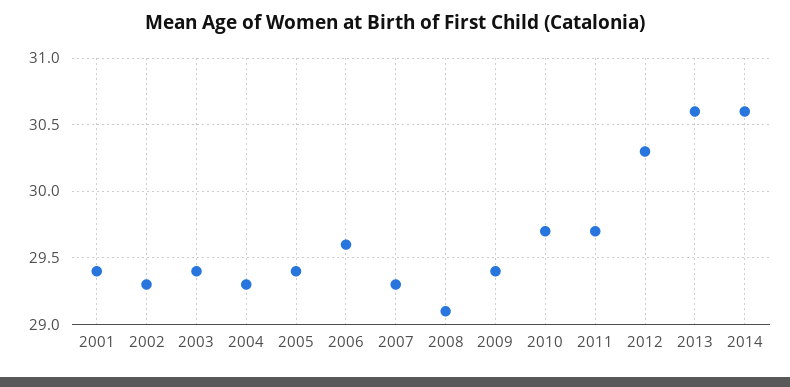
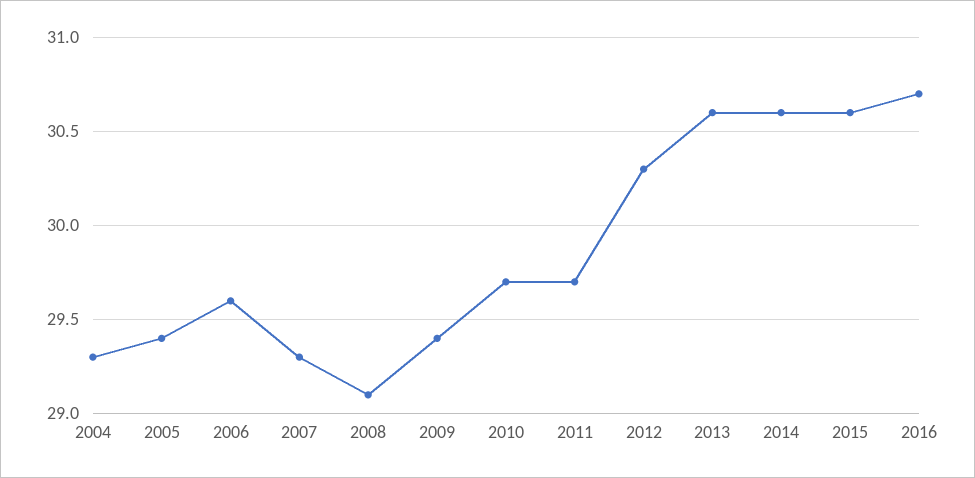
2001: 29.4 -> none
2002: 29.3 -> none
2003: 29.4 -> none
2015: none -> 30.6
2016: none -> 30.7

